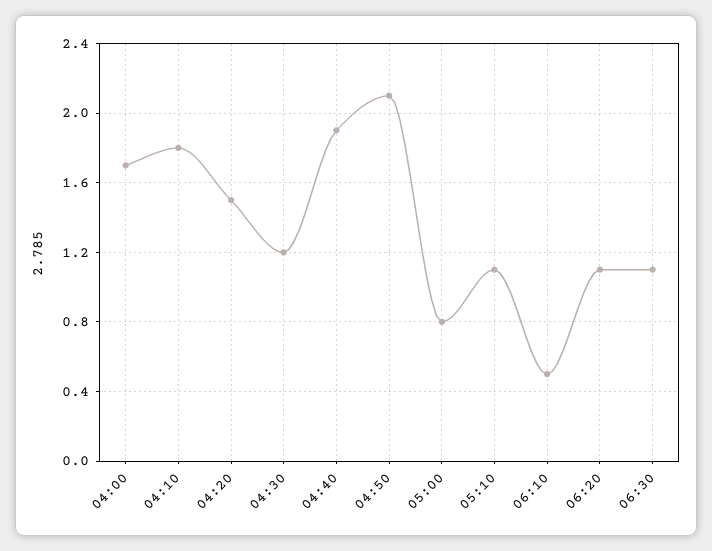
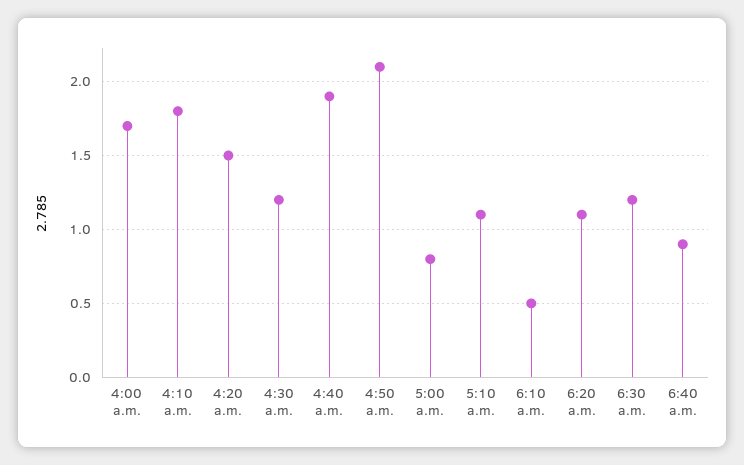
06:30: 1.1 -> 1.2
6:40 a.m.: none -> 0.9

